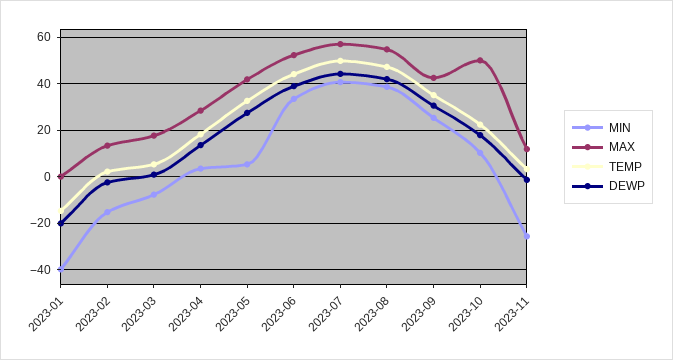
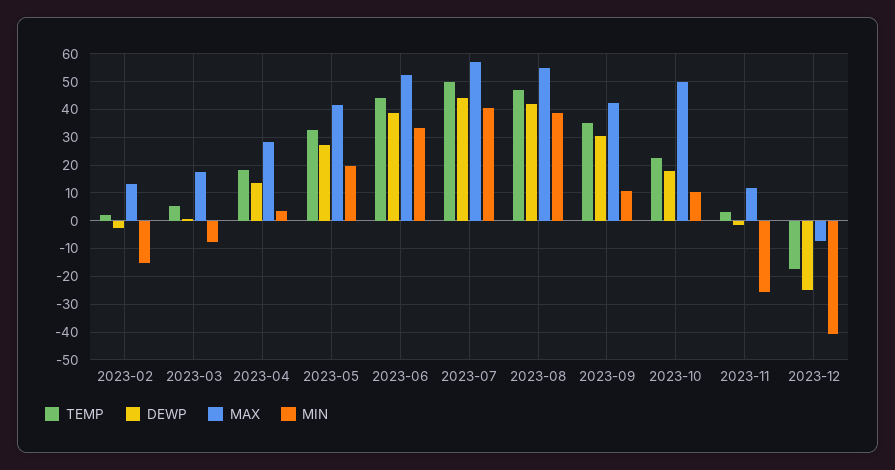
MIN, 2023-01: -40 -> none
MAX, 2023-01: 0 -> none
TEMP, 2023-01: -15 -> none
DEWP, 2023-01: -20 -> none
MIN, 2023-05: 5 -> 20
MIN, 2023-09: 25 -> 10
TEMP, 2023-12: none -> -17.5
DEWP, 2023-12: none -> -25
MAX, 2023-12: none -> -7.5
MIN, 2023-12: none -> -40

